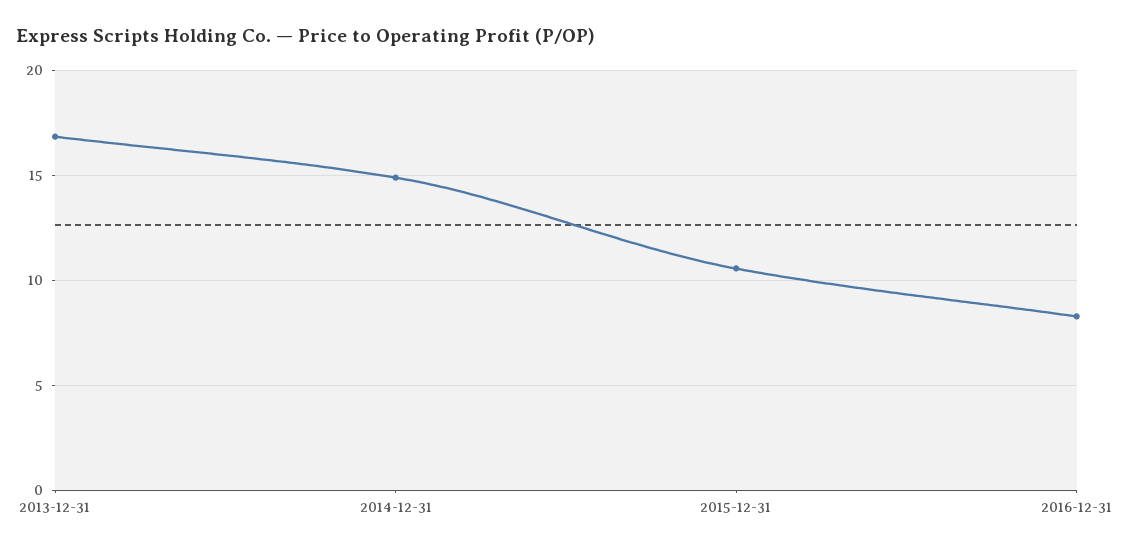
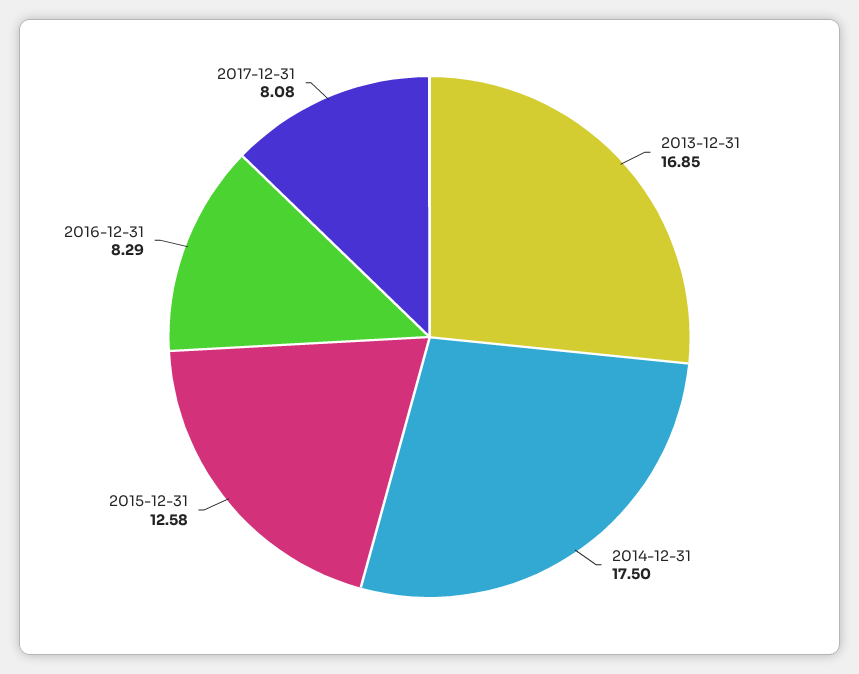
2014-12-31: 15 -> 17.5
2015-12-31: 10.5 -> 12.58
2017-12-31: none -> 8.08

